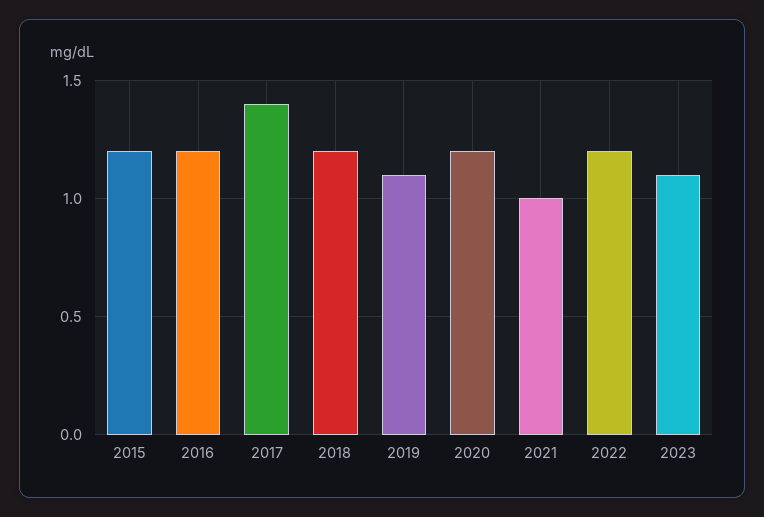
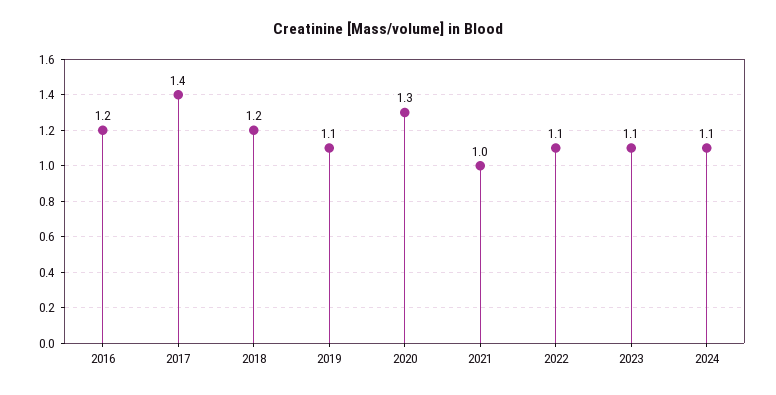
2015: 1.2 -> none
2020: 1.2 -> 1.3
2022: 1.2 -> 1.1
2024: none -> 1.1

